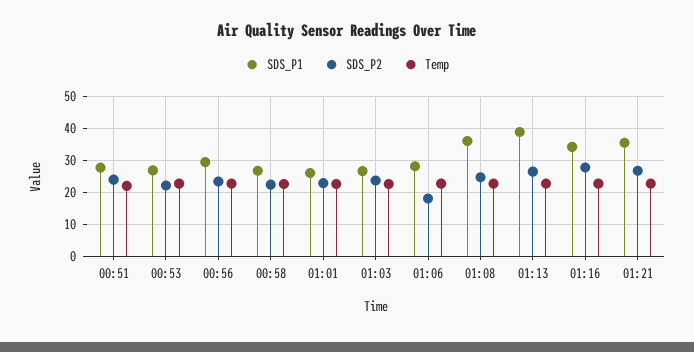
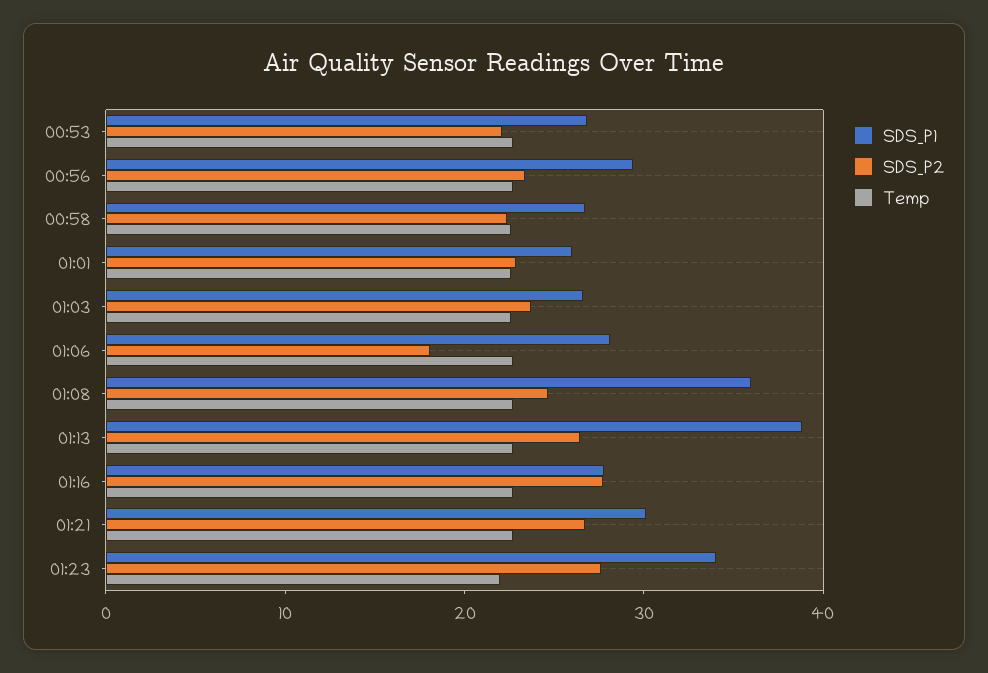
SDS_P1, 00:51: 28 -> none
SDS_P2, 00:51: 24 -> none
Temp, 00:51: 22 -> none
SDS_P1, 01:16: 34 -> 28
SDS_P1, 01:21: 36 -> 30
SDS_P1, 01:23: none -> 34
SDS_P2, 01:23: none -> 28
Temp, 01:23: none -> 22

